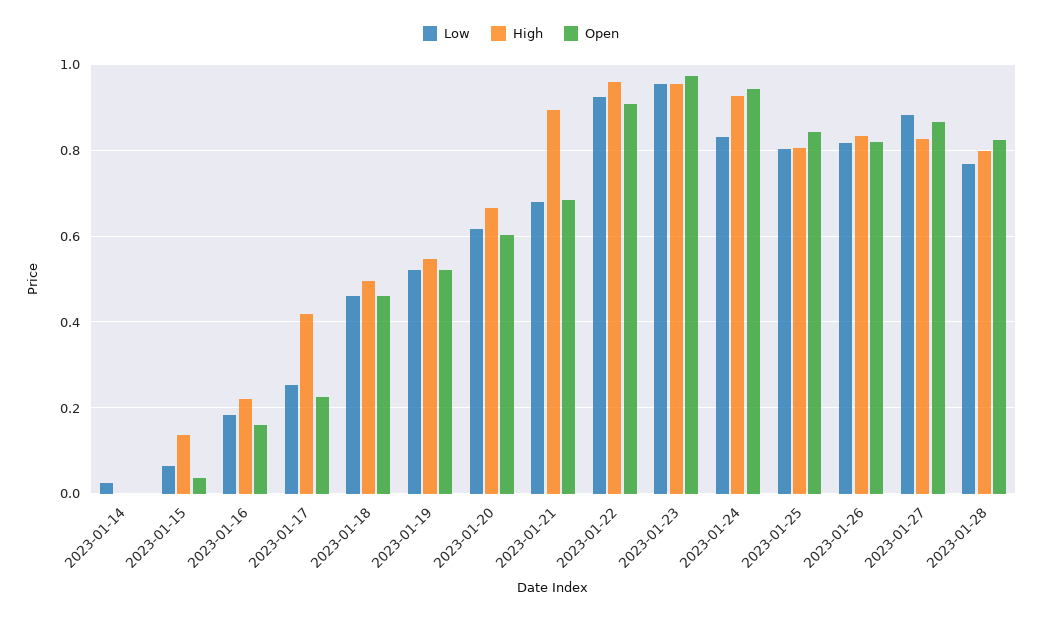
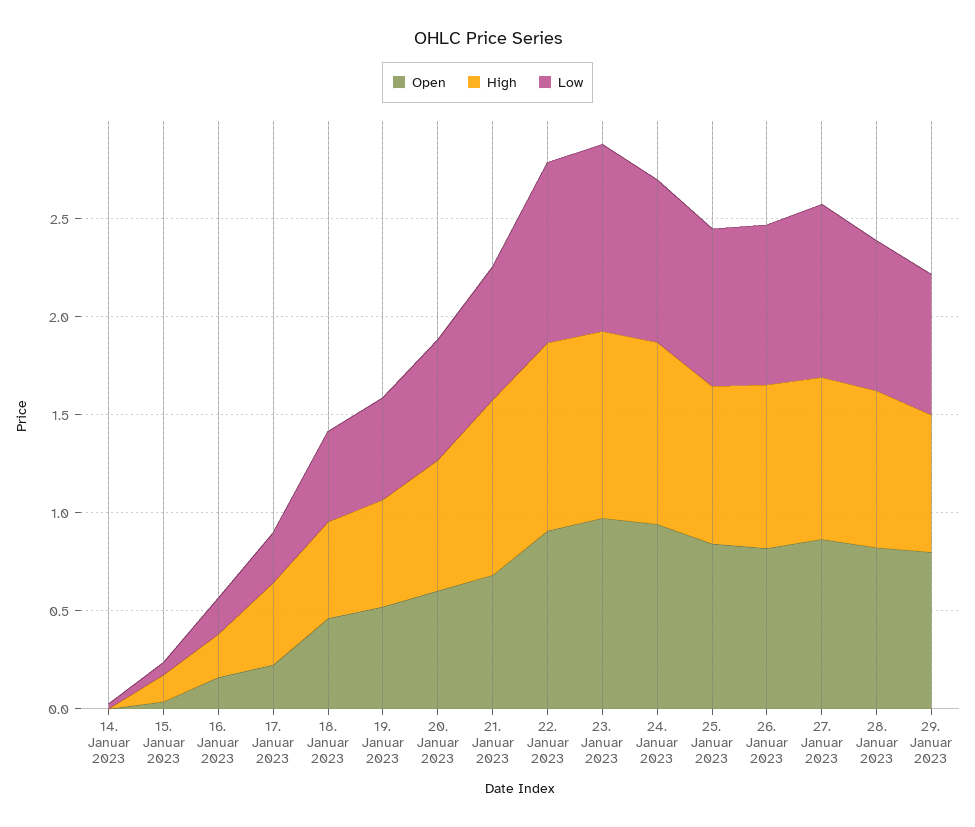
Open, 29. Januar 2023: none -> 0.8
High, 29. Januar 2023: none -> 0.7
Low, 29. Januar 2023: none -> 0.7

